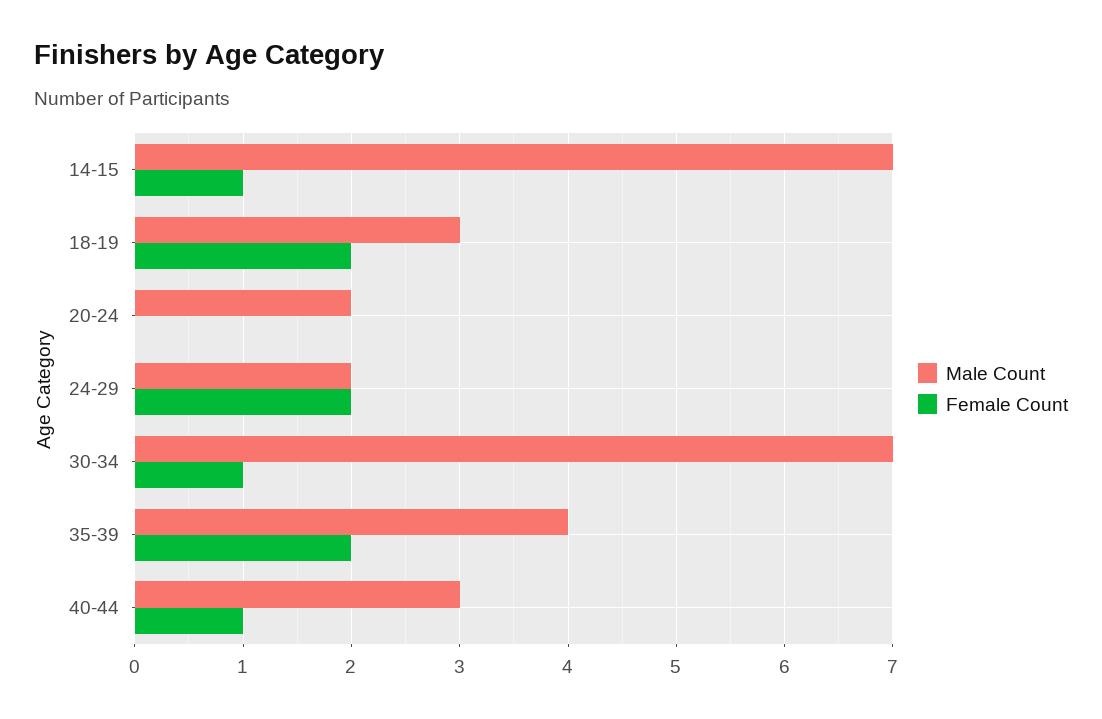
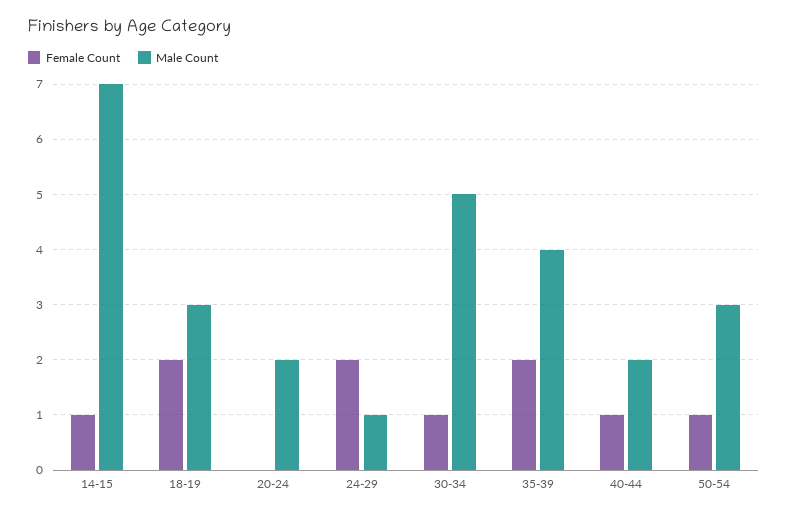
Male Count, 24-29: 2 -> 1
Male Count, 30-34: 7 -> 5
Male Count, 40-44: 3 -> 2
Female Count, 50-54: none -> 1
Male Count, 50-54: none -> 3

